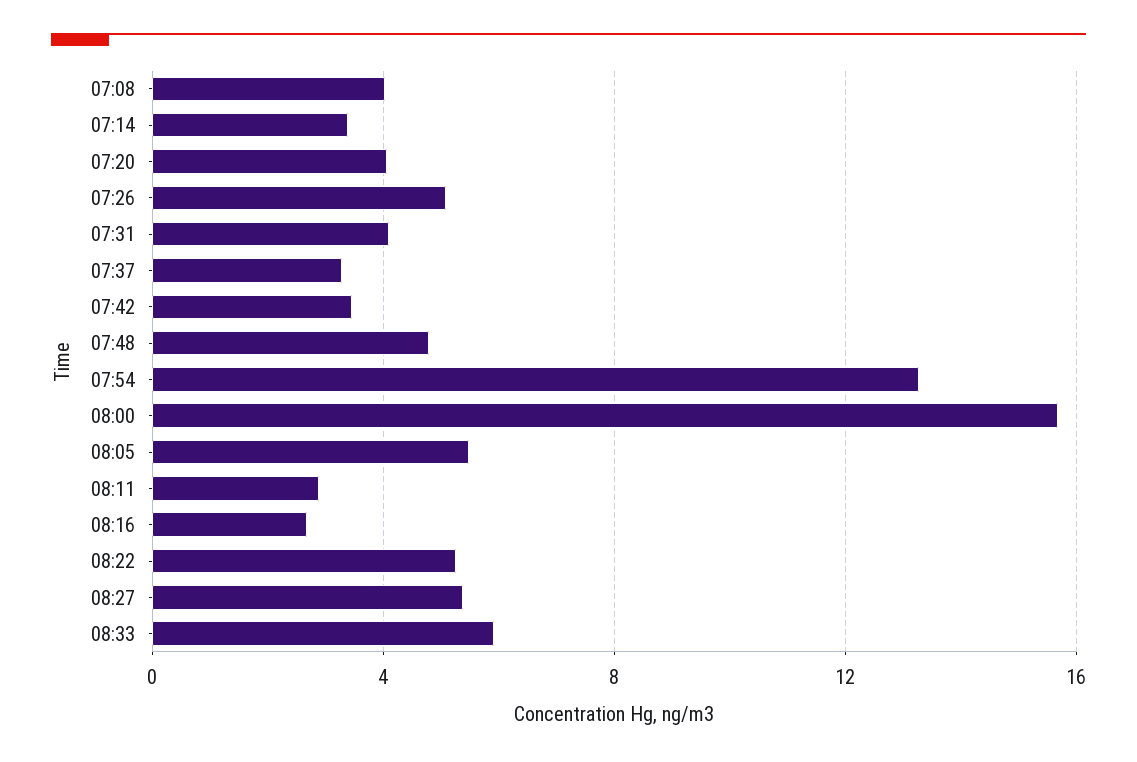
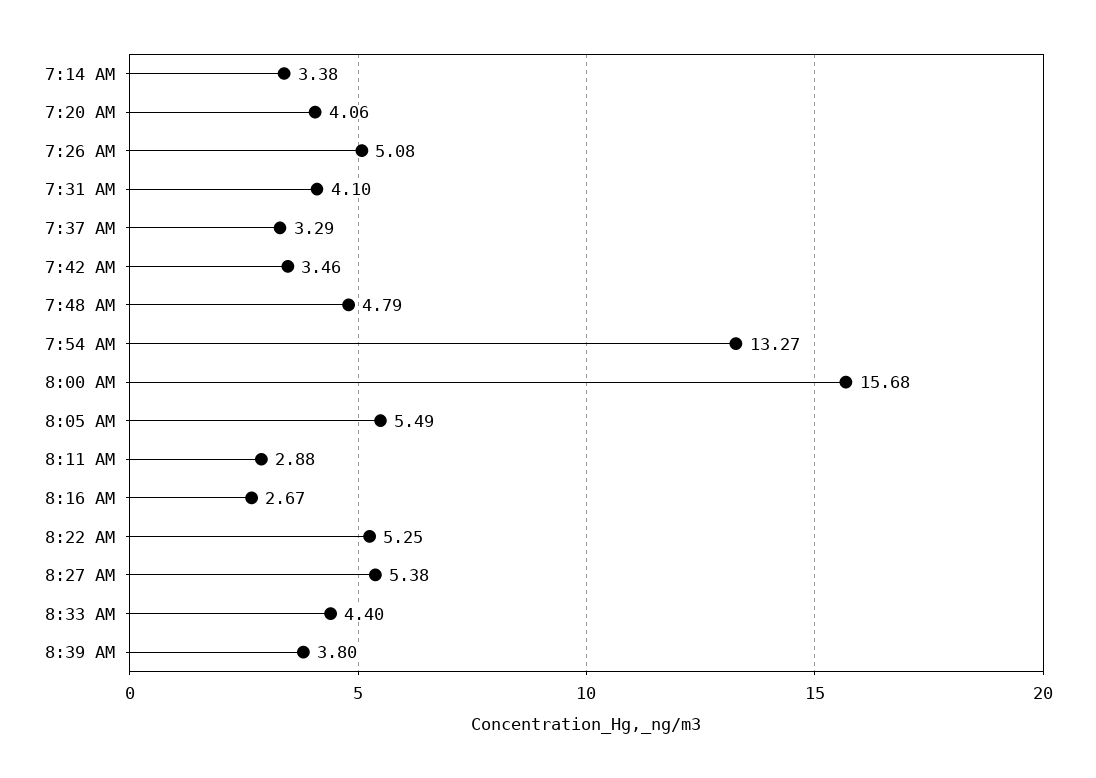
07:08: 4 -> none
08:33: 6 -> 4.4
8:39 AM: none -> 3.8

